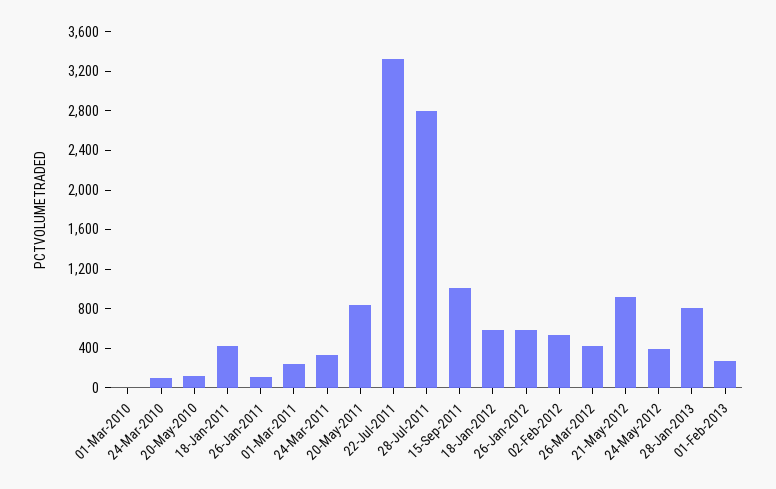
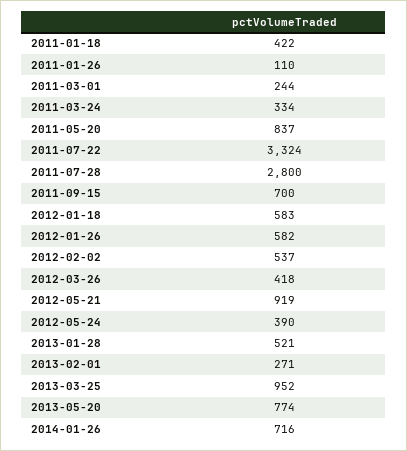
01-Mar-2010: 0 -> none
24-Mar-2010: 100 -> none
20-May-2010: 100 -> none
15-Sep-2011: 1000 -> 700
28-Jan-2013: 800 -> 521
2013-03-25: none -> 952
2013-05-20: none -> 774
2014-01-26: none -> 716

